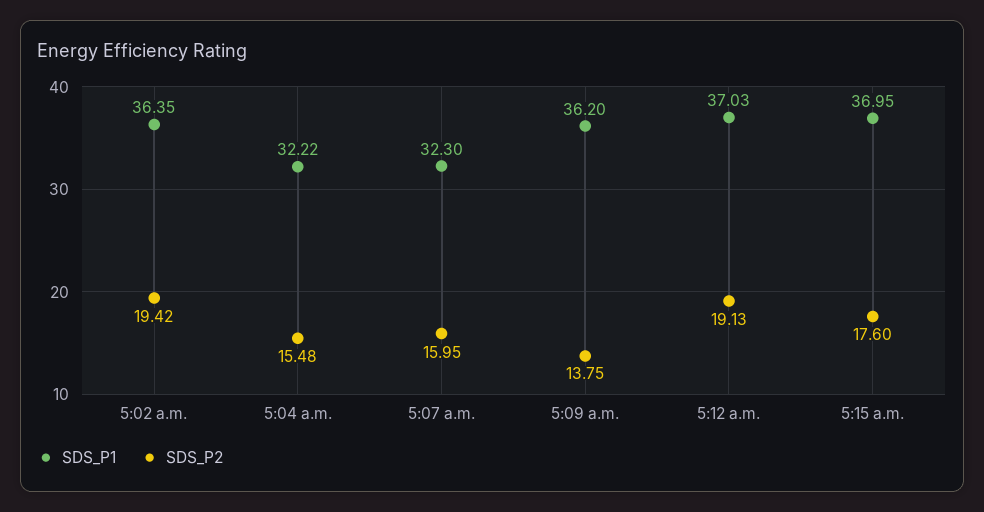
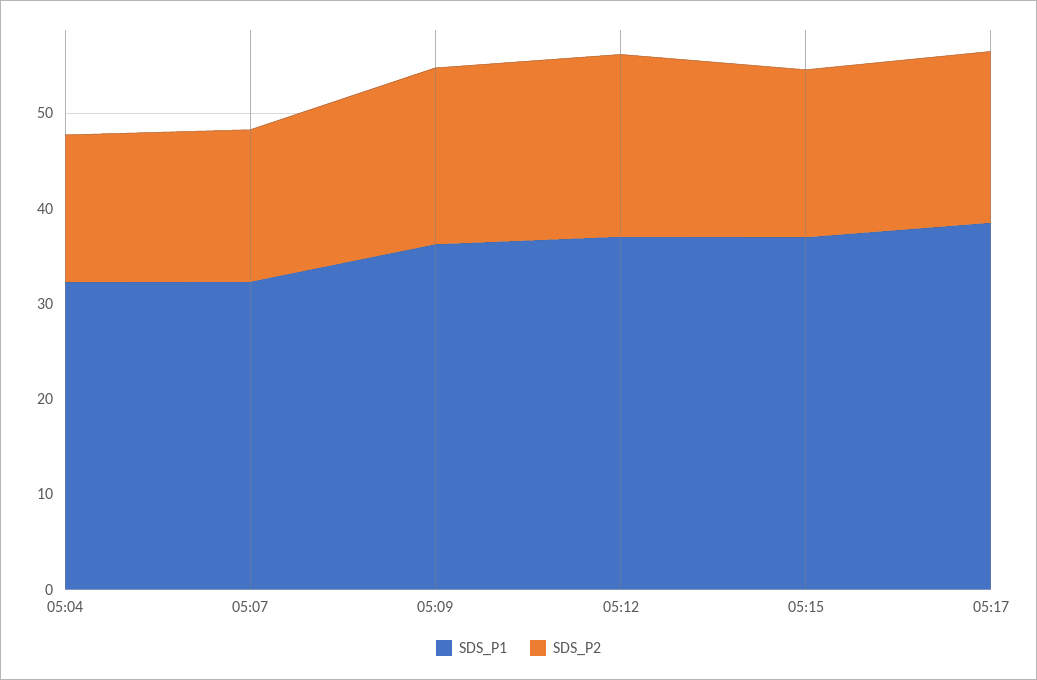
SDS_P1, 5:02 a.m.: 36.35 -> none
SDS_P2, 5:02 a.m.: 19.42 -> none
SDS_P2, 5:09 a.m.: 13.75 -> 18
SDS_P1, 05:17: none -> 38
SDS_P2, 05:17: none -> 18

